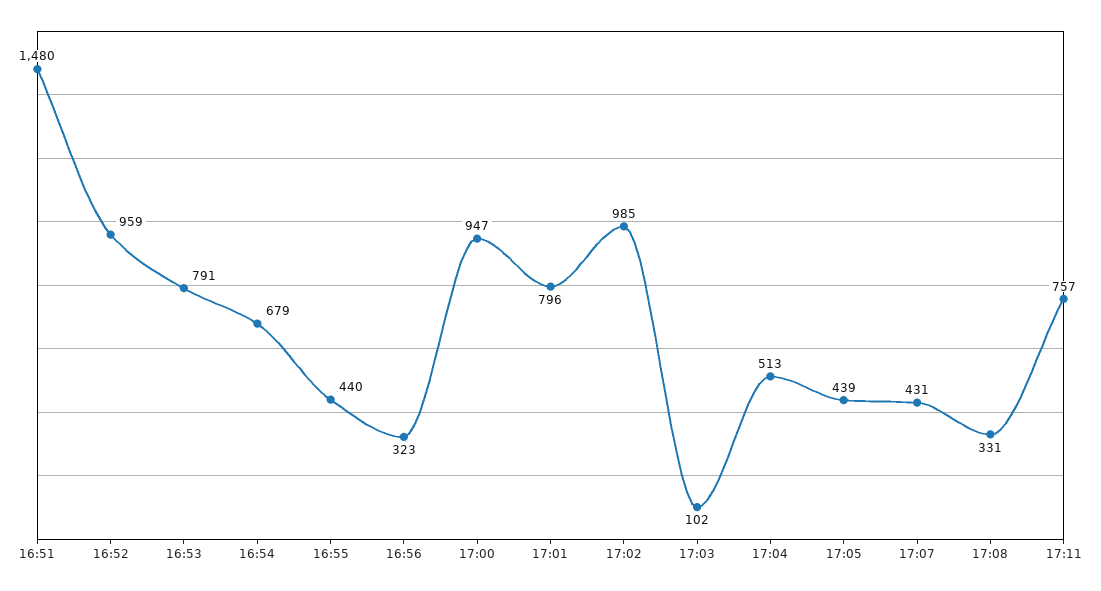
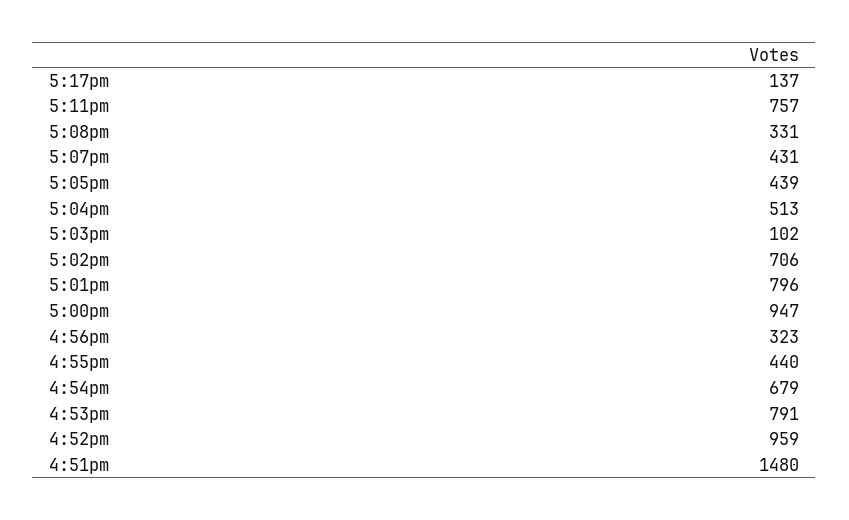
17:02: 985 -> 706
5:17pm: none -> 137

